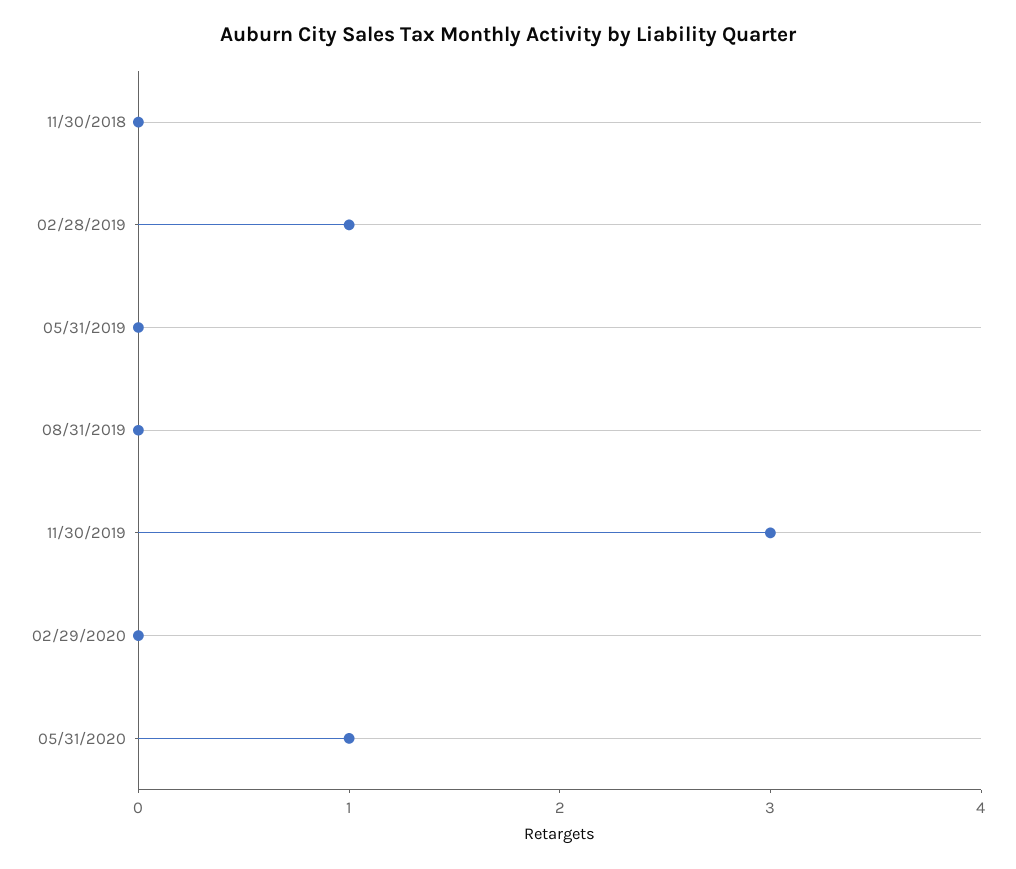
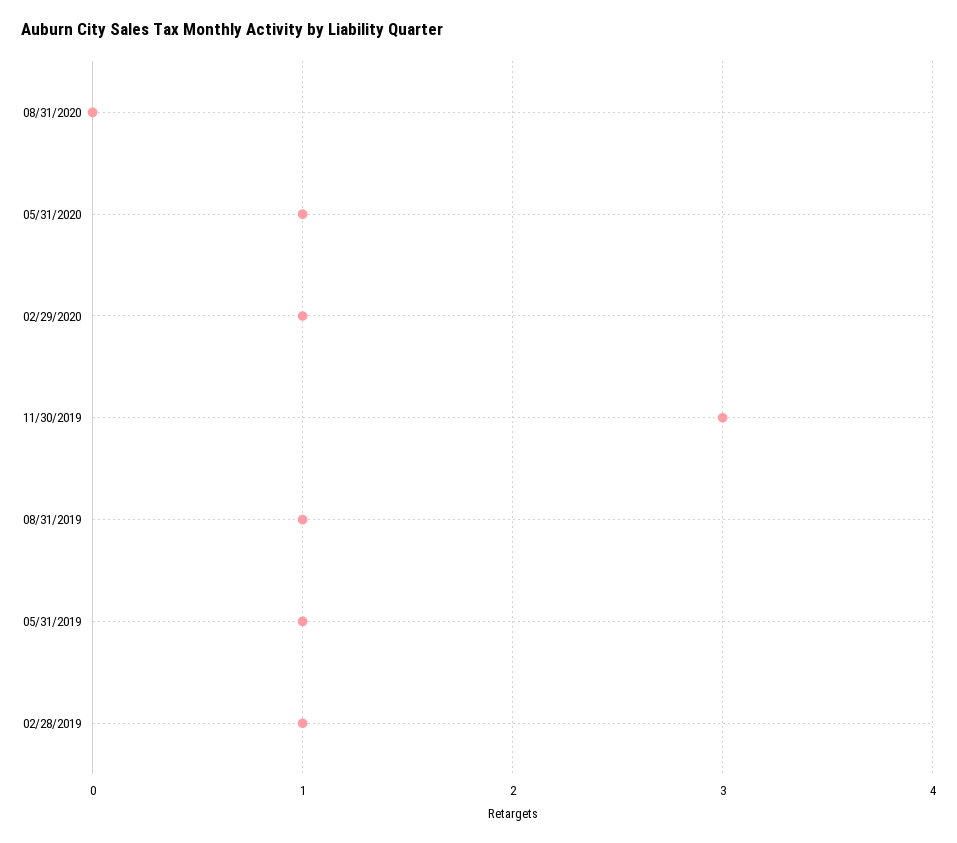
11/30/2018: 0 -> none
05/31/2019: 0 -> 1
08/31/2019: 0 -> 1
02/29/2020: 0 -> 1
08/31/2020: none -> 0

